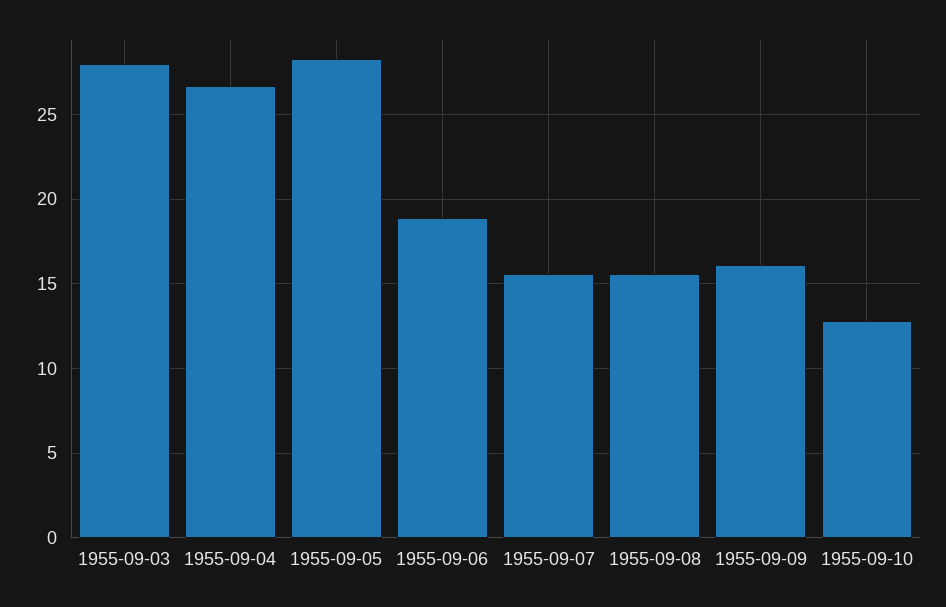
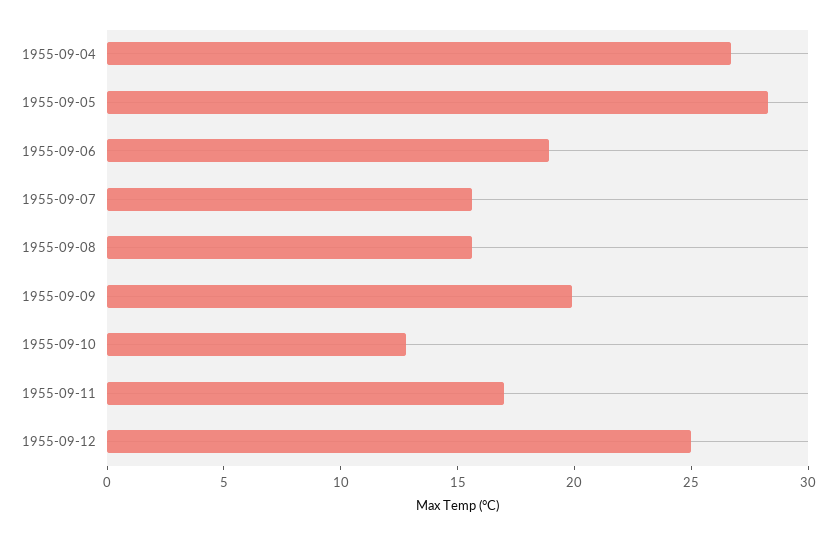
1955-09-03: 28 -> none
1955-09-09: 16 -> 20
1955-09-11: none -> 17
1955-09-12: none -> 25

